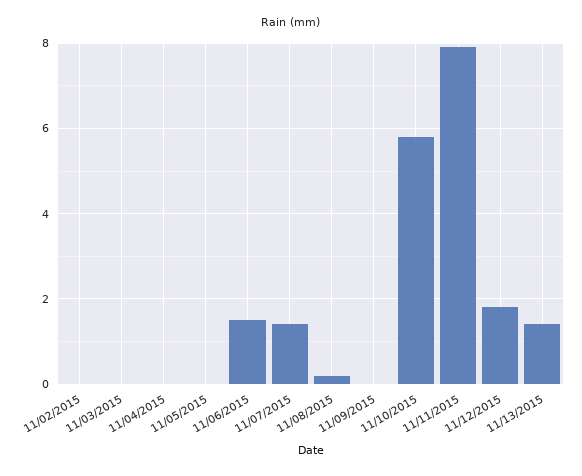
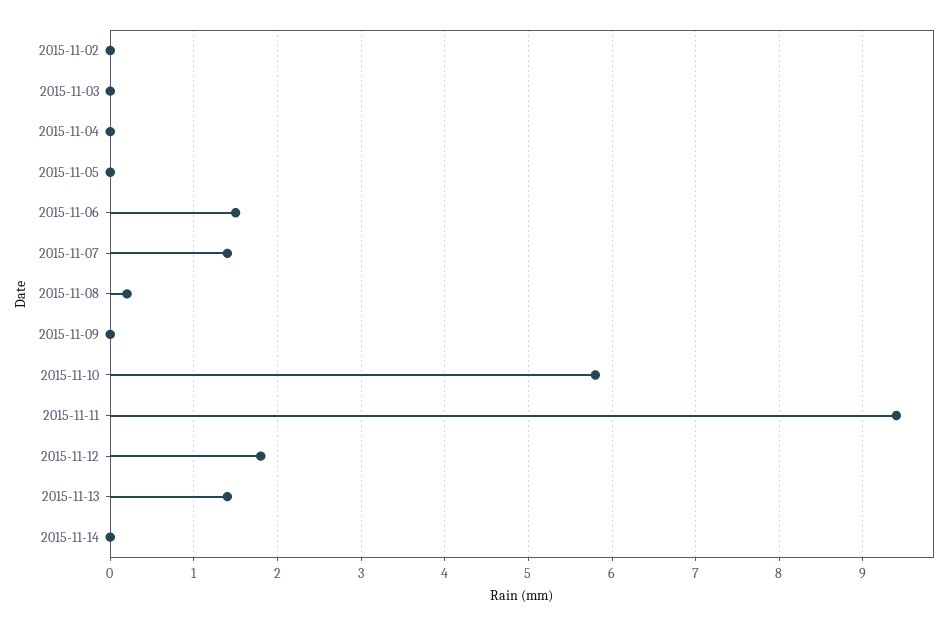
11/11/2015: 8 -> 9.4
2015-11-14: none -> 0

